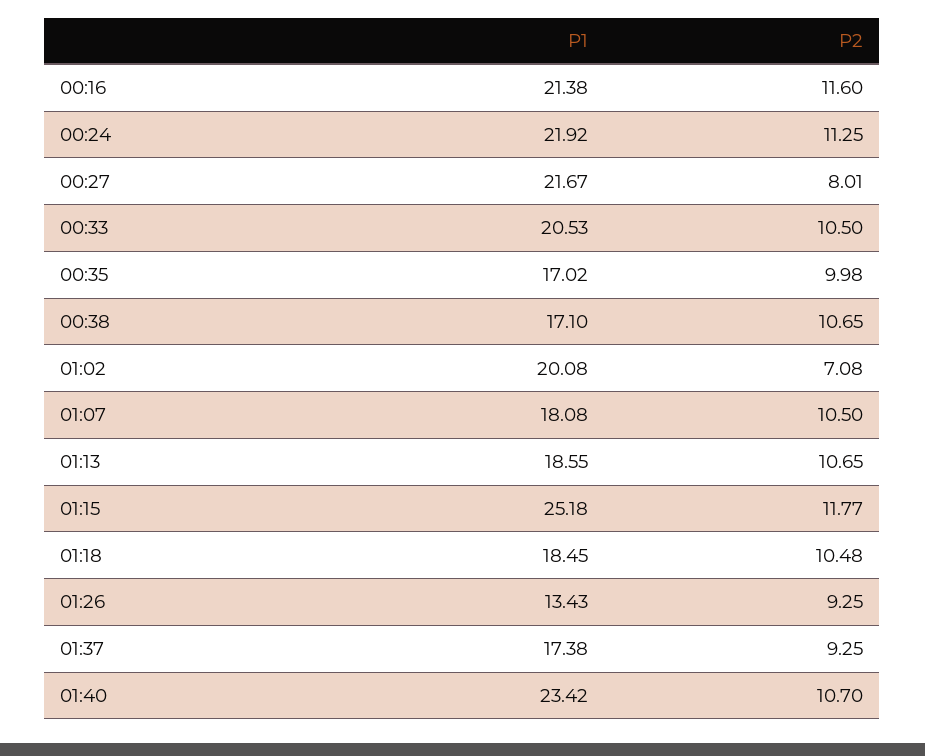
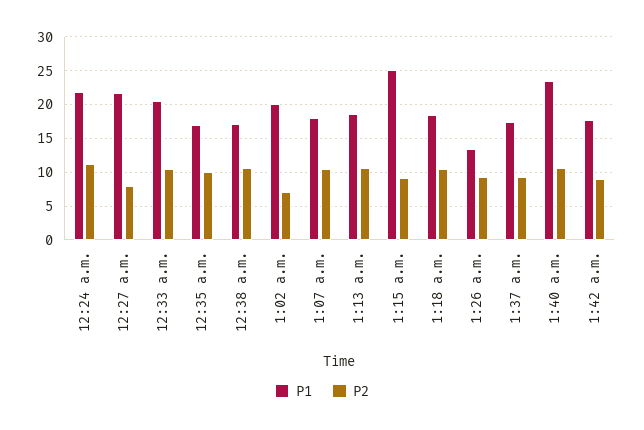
P1, 00:16: 21.38 -> none
P2, 00:16: 11.6 -> none
P2, 01:15: 11.77 -> 9
P1, 1:42 a.m.: none -> 18
P2, 1:42 a.m.: none -> 9

